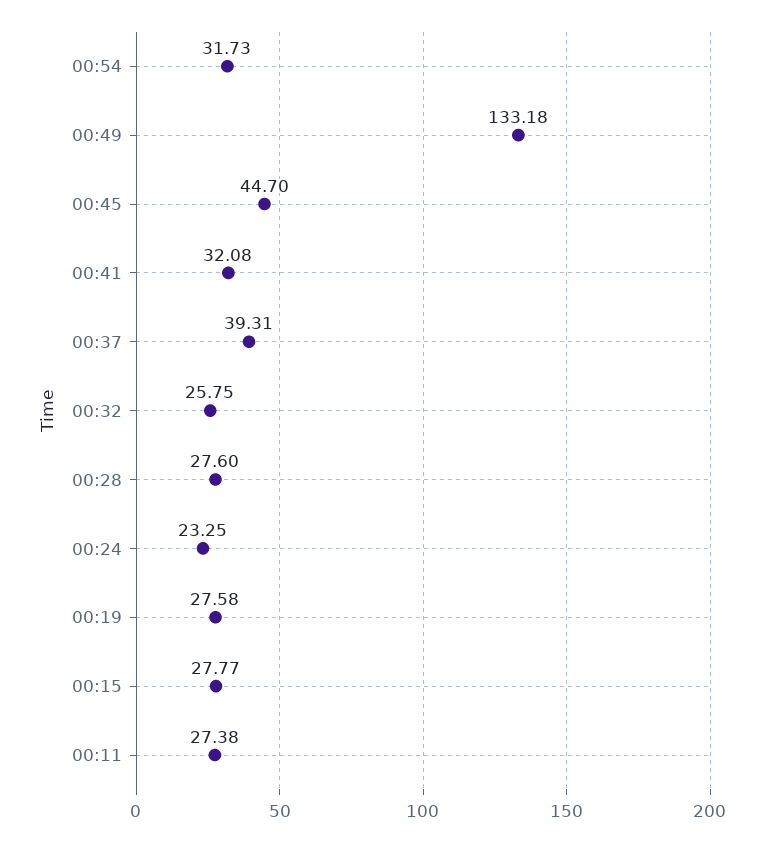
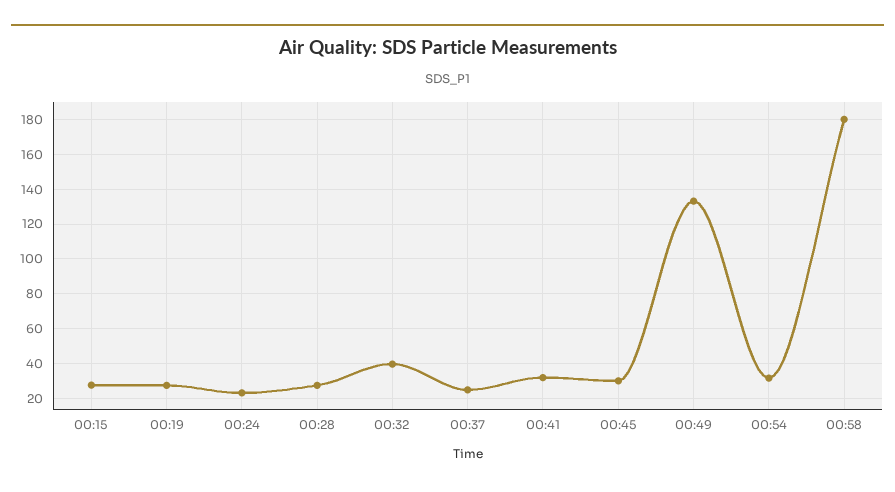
00:45: 44.7 -> 30
00:37: 39.31 -> 25
00:32: 25.75 -> 40
00:11: 27.38 -> none
00:58: none -> 180

